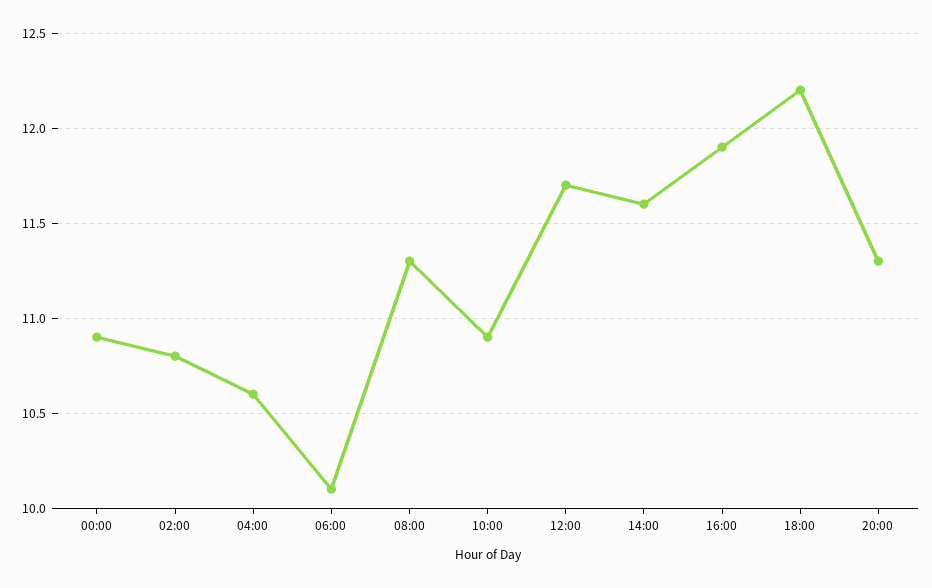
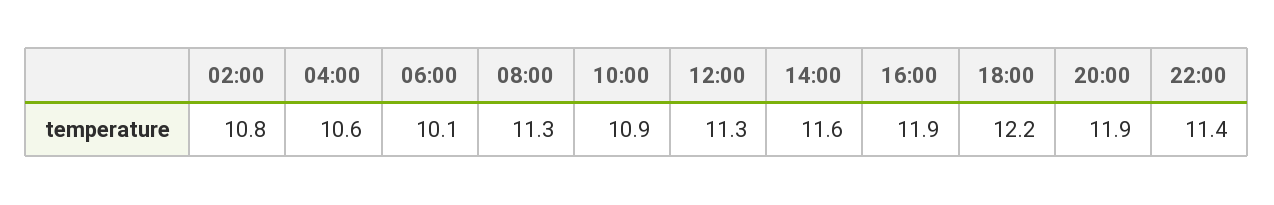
00:00: 10.9 -> none
12:00: 11.7 -> 11.3
20:00: 11.3 -> 11.9
22:00: none -> 11.4

